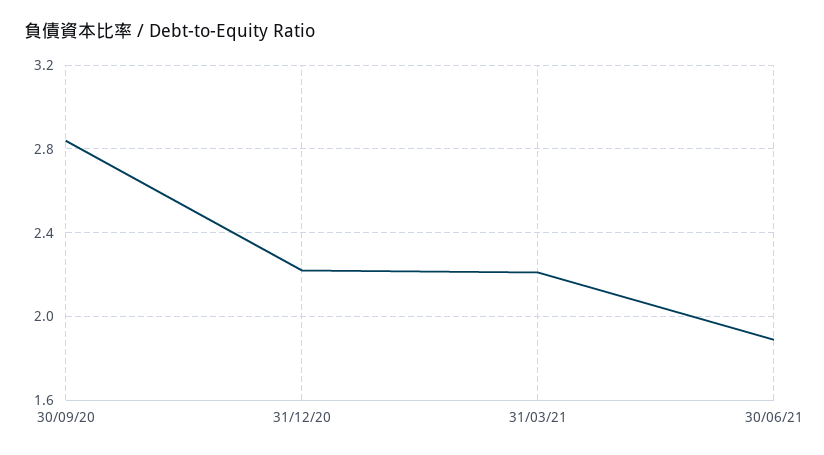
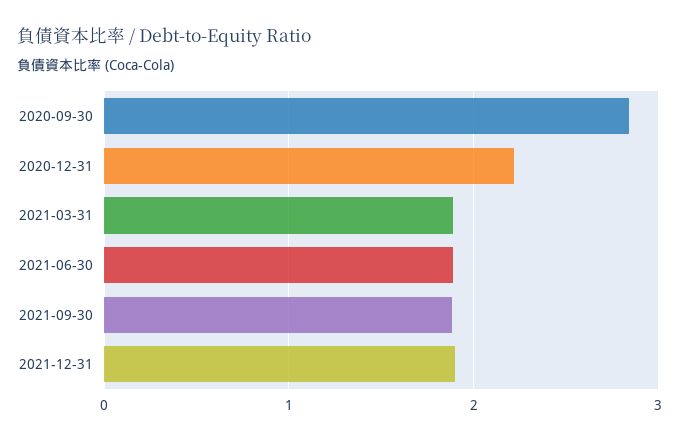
31/03/21: 2.2 -> 1.9
2021-09-30: none -> 1.9
2021-12-31: none -> 1.9

